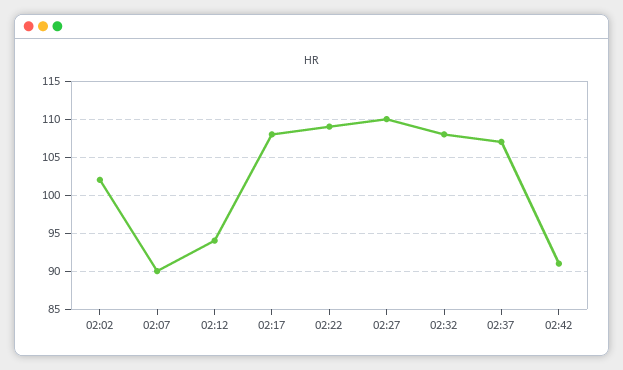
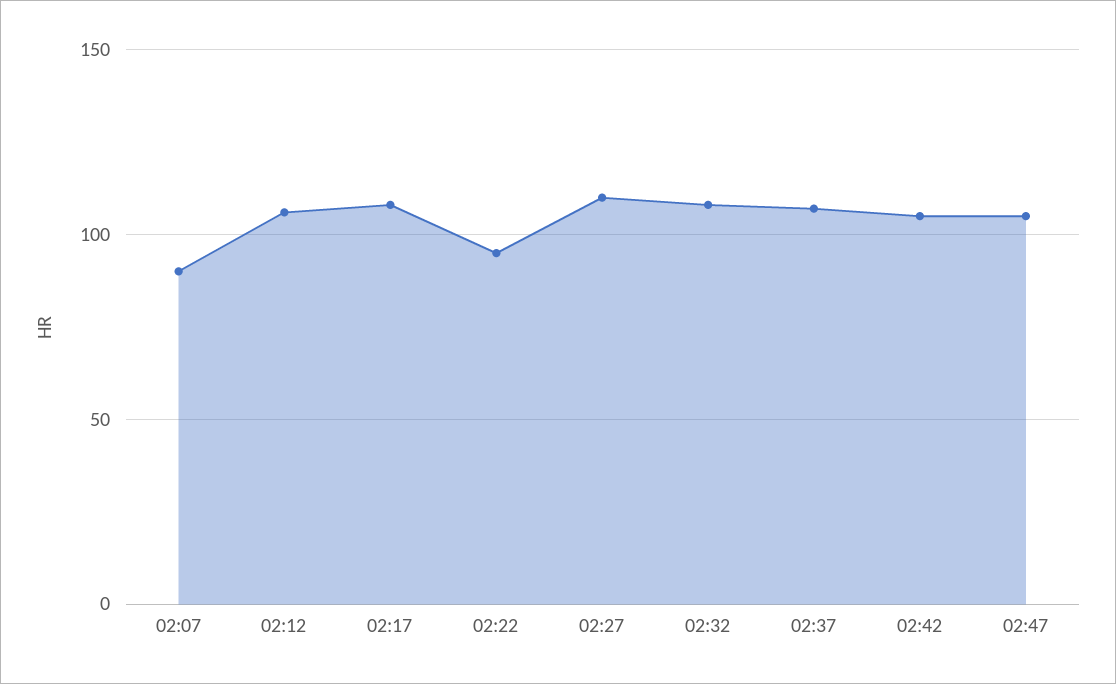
02:02: 102 -> none
02:12: 94 -> 105
02:22: 109 -> 95
02:42: 91 -> 105
02:47: none -> 105

